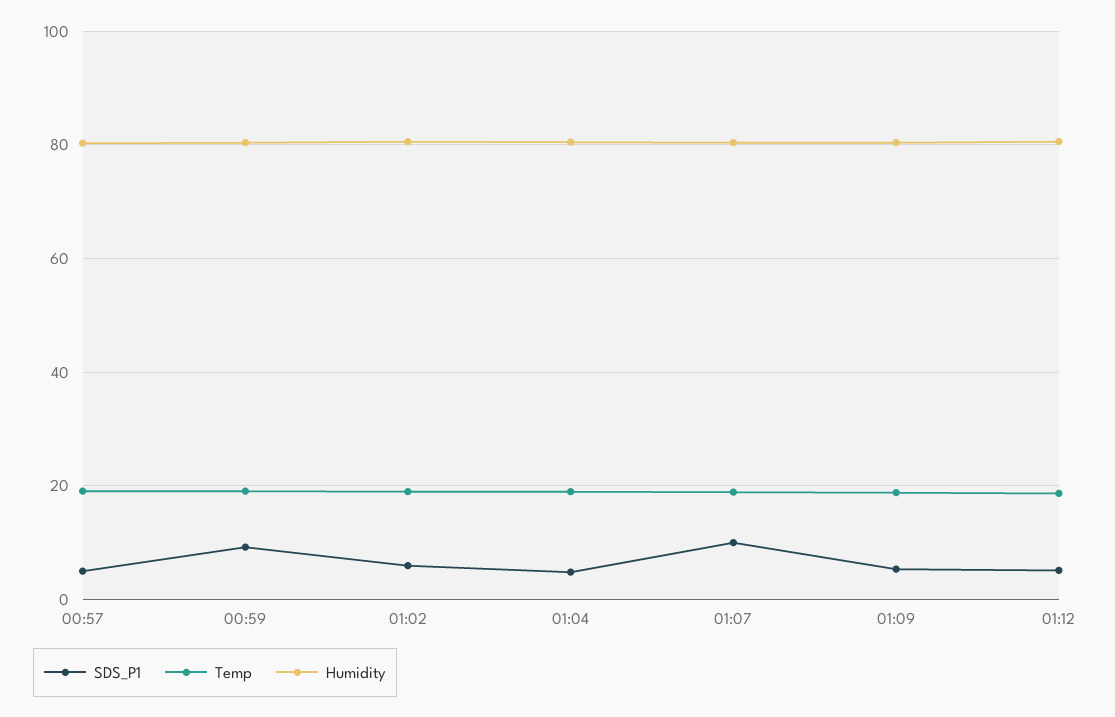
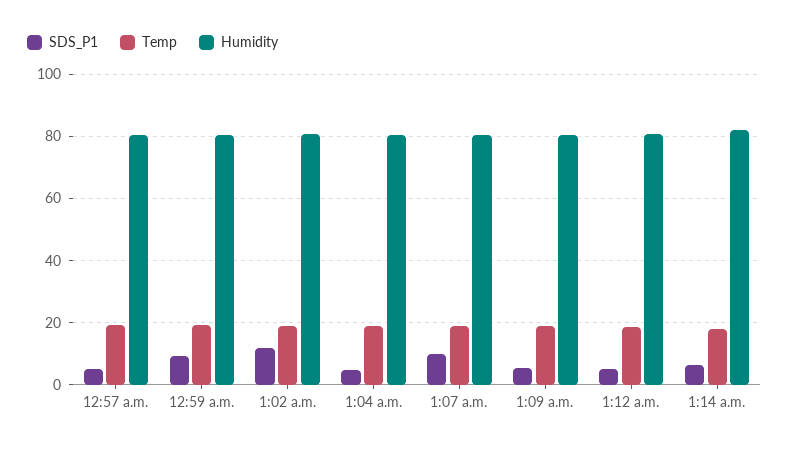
SDS_P1, 01:02: 6 -> 12
SDS_P1, 1:14 a.m.: none -> 6
Temp, 1:14 a.m.: none -> 18
Humidity, 1:14 a.m.: none -> 82

